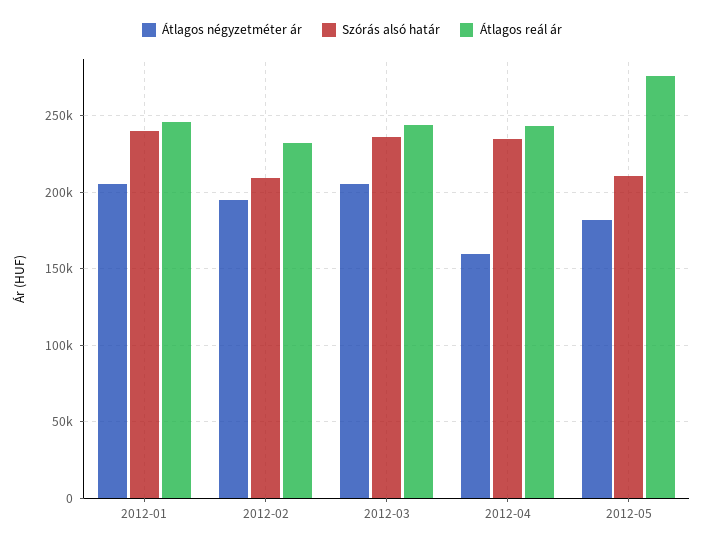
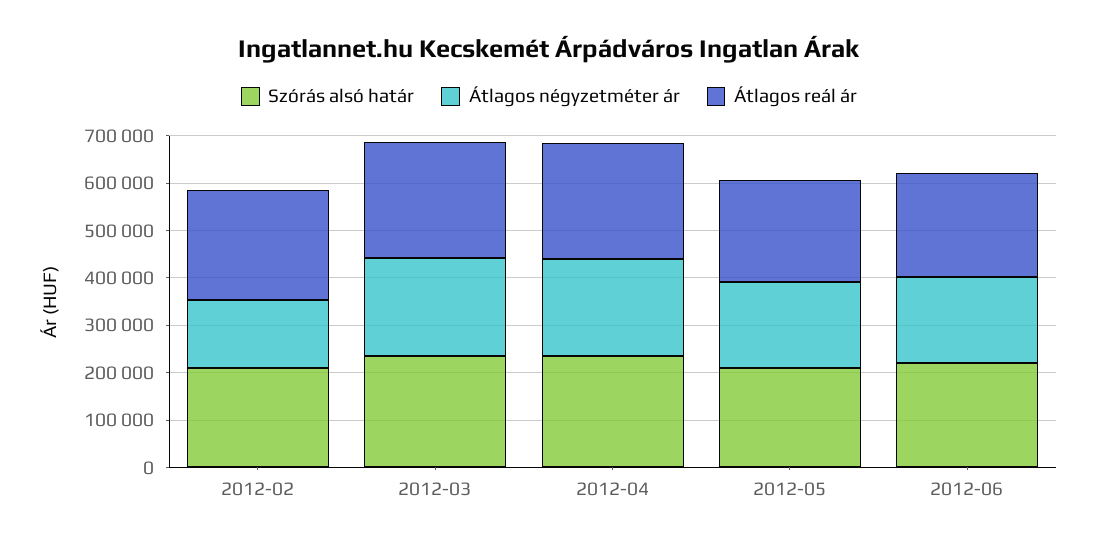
Átlagos négyzetméter ár, 2012-01: 205000 -> none
Szórás alsó határ, 2012-01: 240000 -> none
Átlagos reál ár, 2012-01: 245000 -> none
Átlagos négyzetméter ár, 2012-02: 195000 -> 140000
Átlagos négyzetméter ár, 2012-04: 160000 -> 200000
Átlagos reál ár, 2012-05: 275000 -> 220000
Szórás alsó határ, 2012-06: none -> 220000
Átlagos négyzetméter ár, 2012-06: none -> 180000
Átlagos reál ár, 2012-06: none -> 220000

